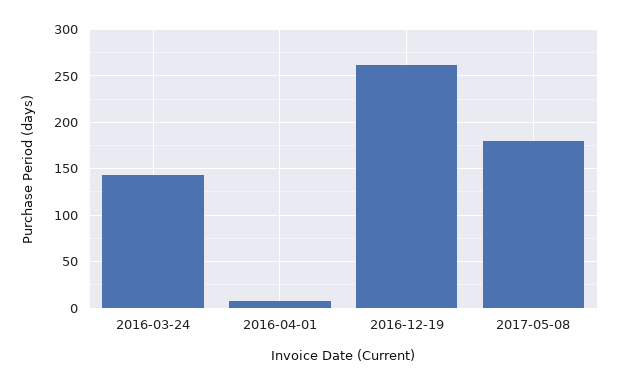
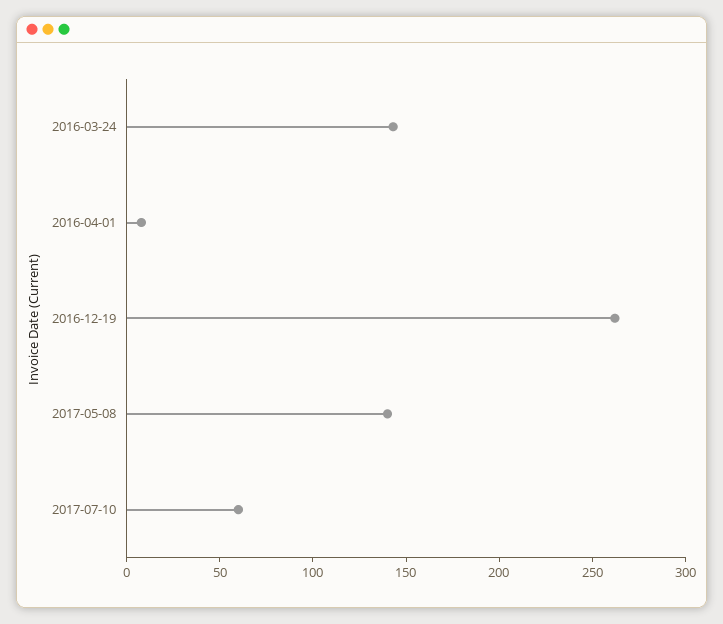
2017-05-08: 180 -> 140
2017-07-10: none -> 60

